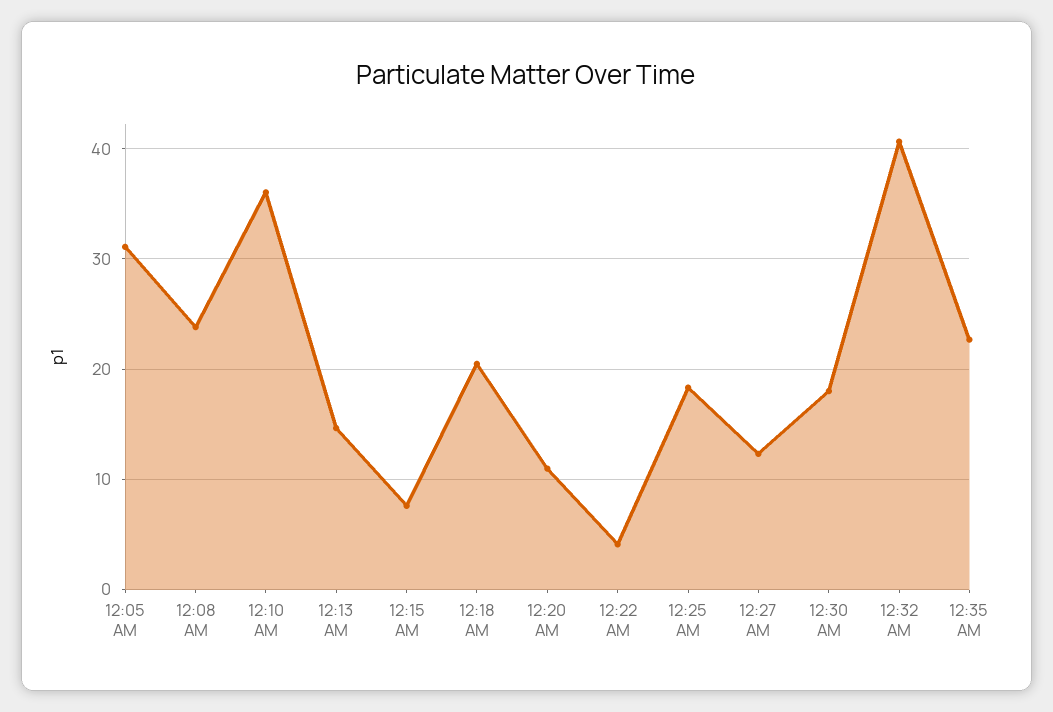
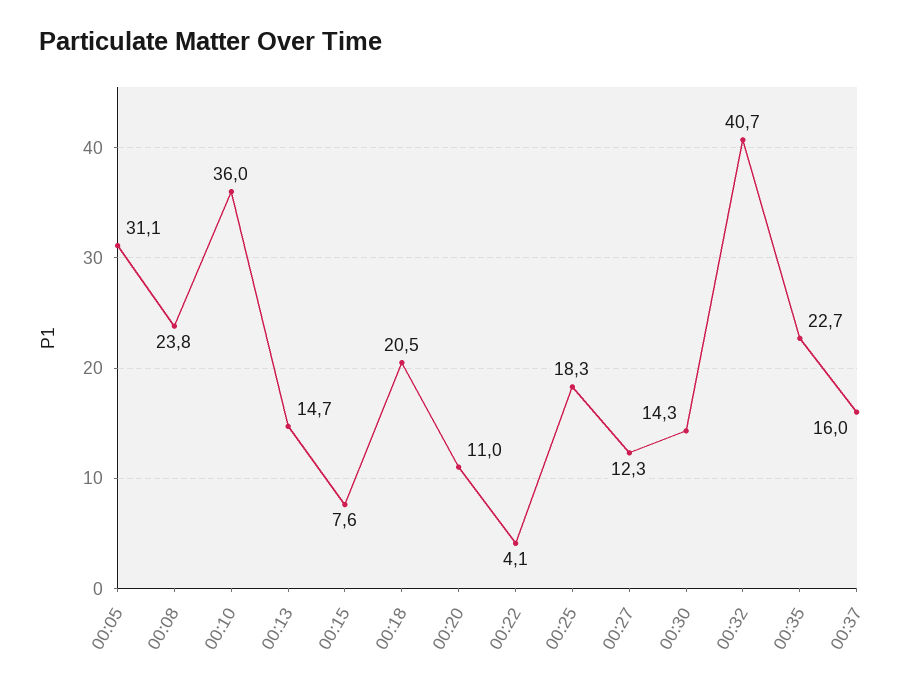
12:30 AM: 18 -> 14.3
00:37: none -> 16

